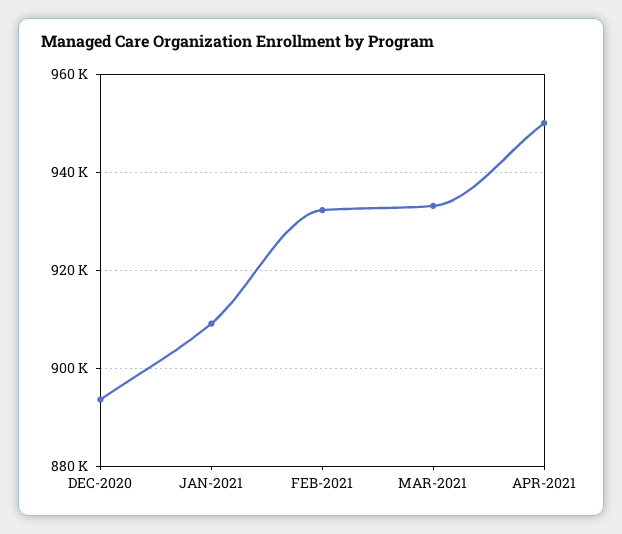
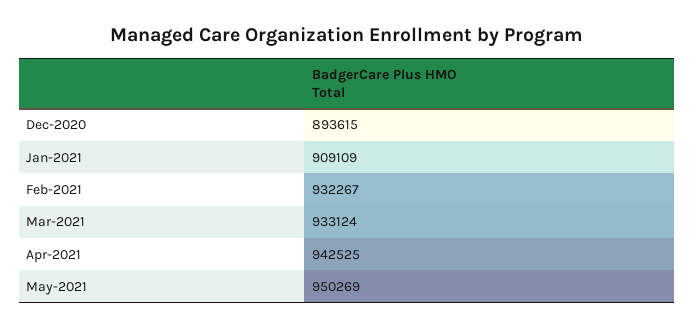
APR-2021: 950000 -> 942525
May-2021: none -> 950269

